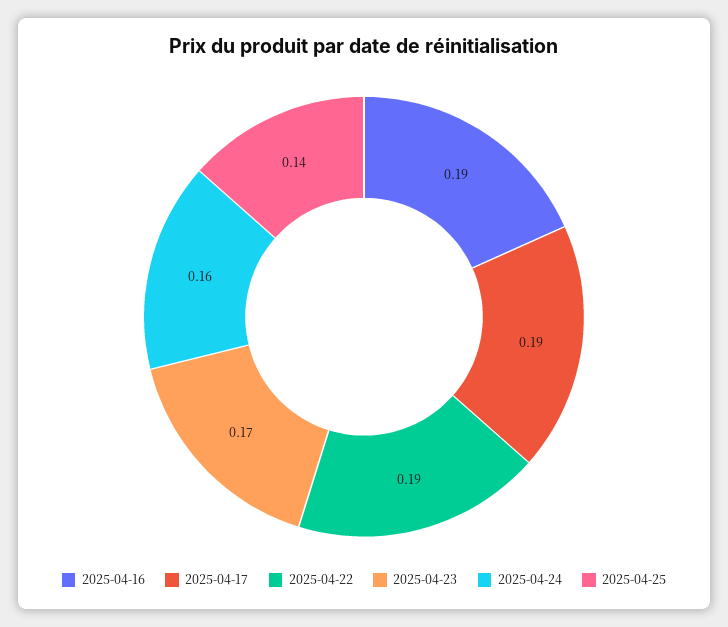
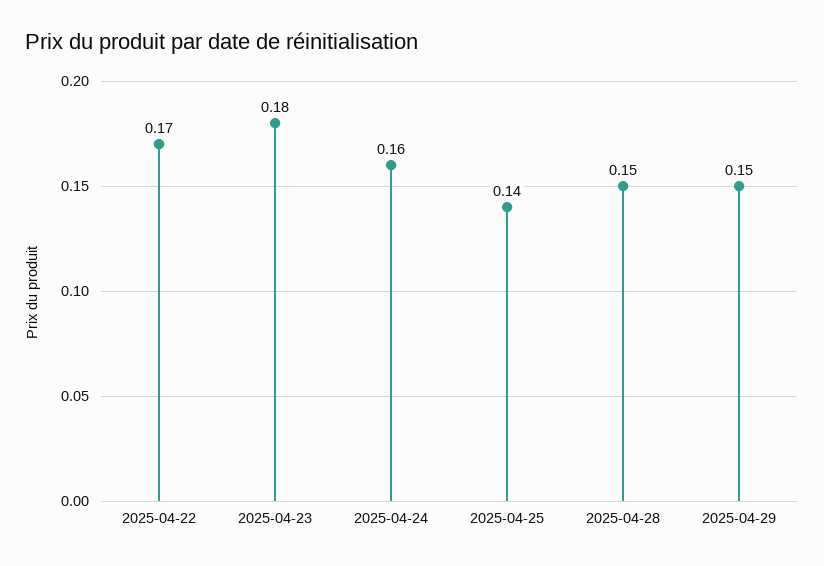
2025-04-16: 0.19 -> none
2025-04-17: 0.19 -> none
2025-04-22: 0.19 -> 0.17
2025-04-23: 0.17 -> 0.18
2025-04-28: none -> 0.15
2025-04-29: none -> 0.15

